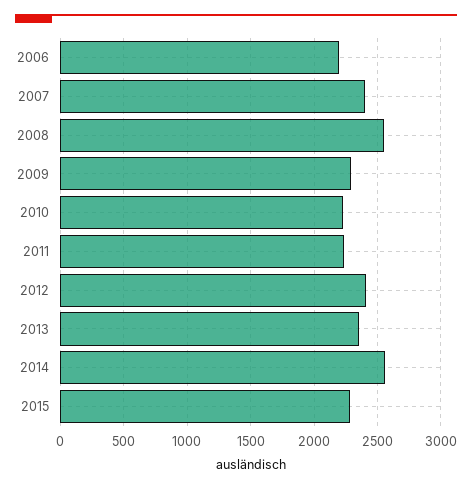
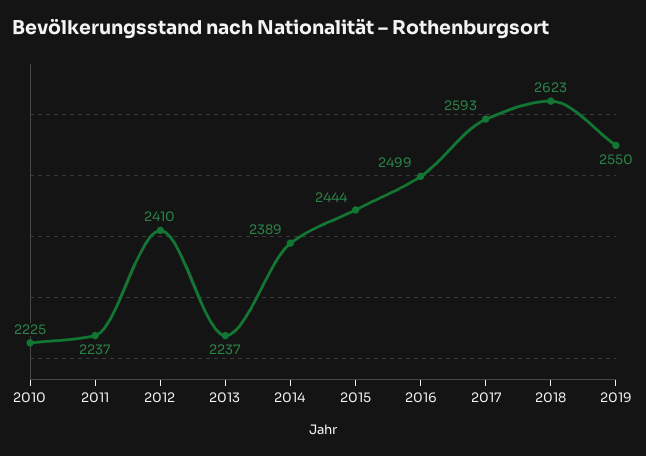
2006: 2200 -> none
2007: 2400 -> none
2008: 2550 -> none
2009: 2300 -> none
2013: 2350 -> 2237
2014: 2550 -> 2389
2015: 2300 -> 2444
2016: none -> 2499
2017: none -> 2593
2018: none -> 2623
2019: none -> 2550

